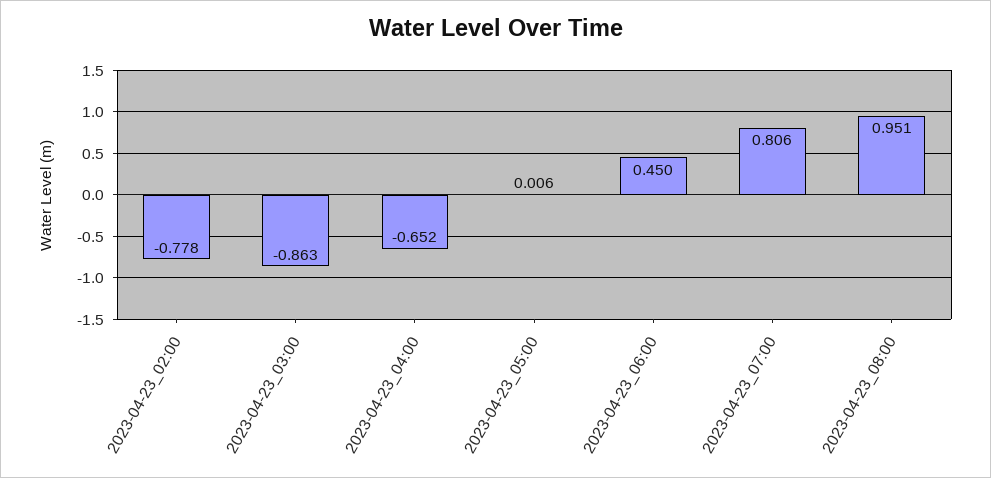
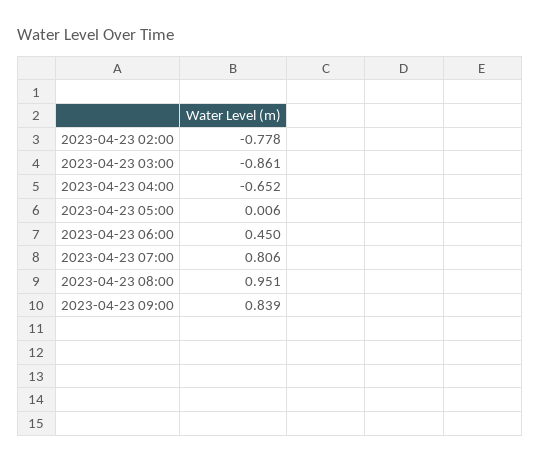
2023-04-23_03:00: -0.863 -> -0.861
2023-04-23 09:00: none -> 0.839

